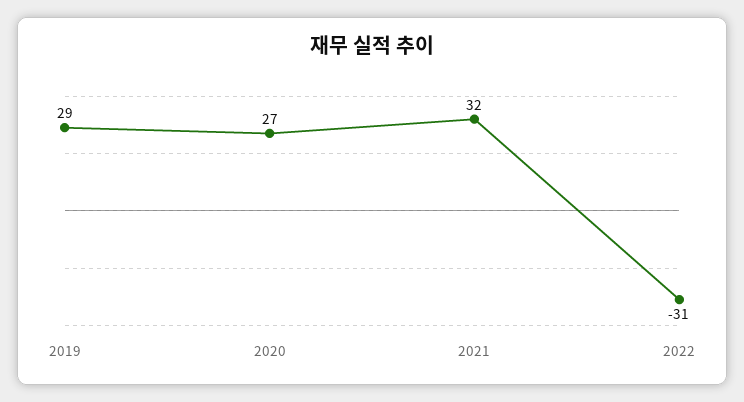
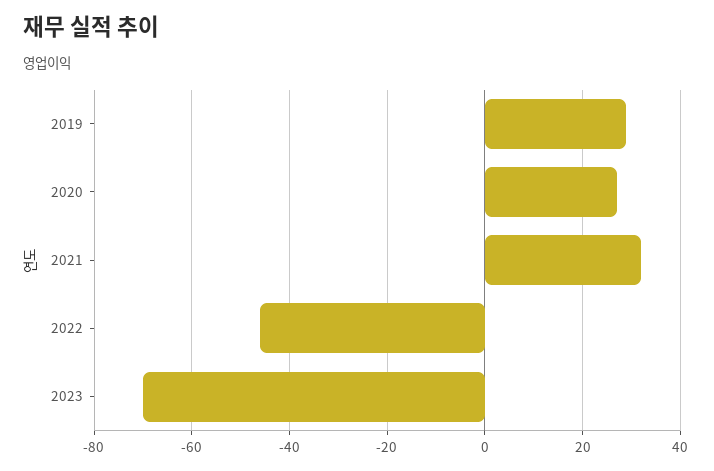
2022: -31 -> -45
2023: none -> -70

